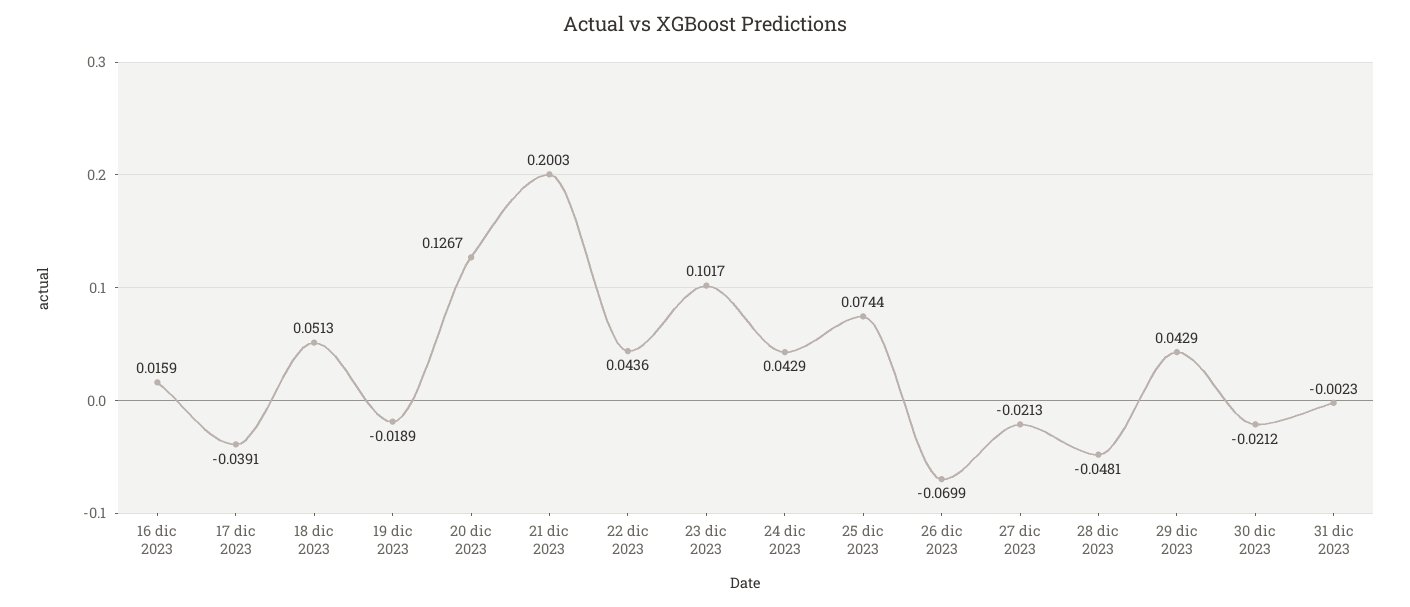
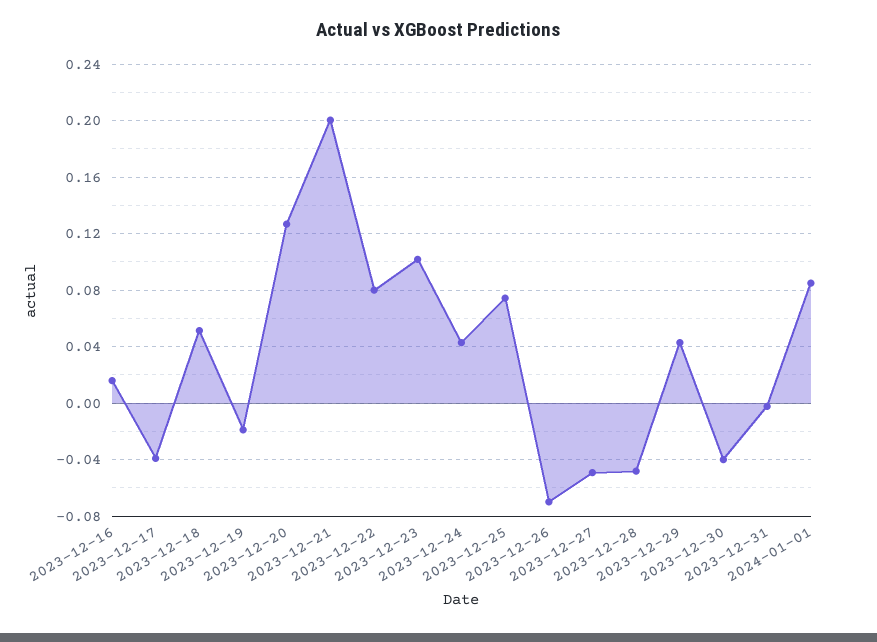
22 dic 2023: 0.0436 -> 0.08
27 dic 2023: -0.0213 -> -0.05
30 dic 2023: -0.0212 -> -0.04
2024-01-01: none -> 0.085

